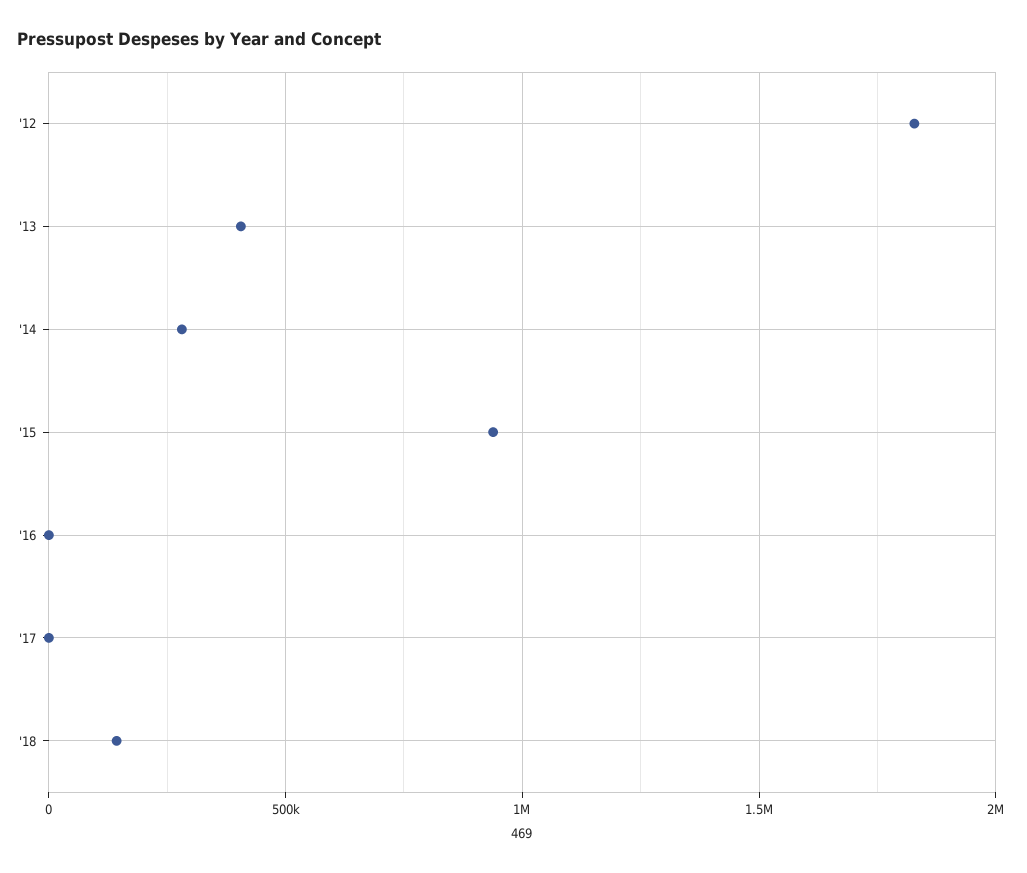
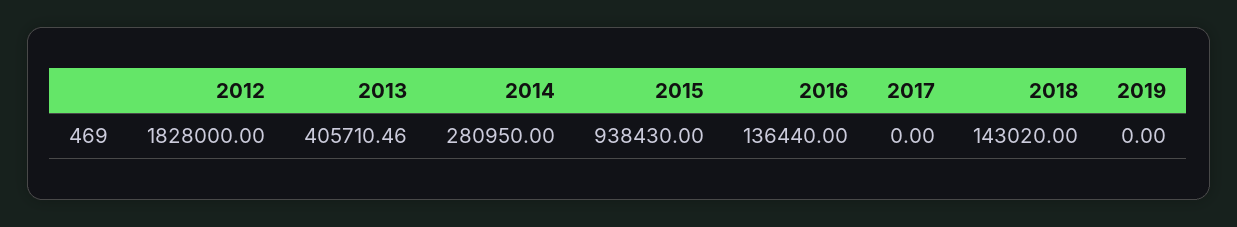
'16: 0 -> 136440
2019: none -> 0

